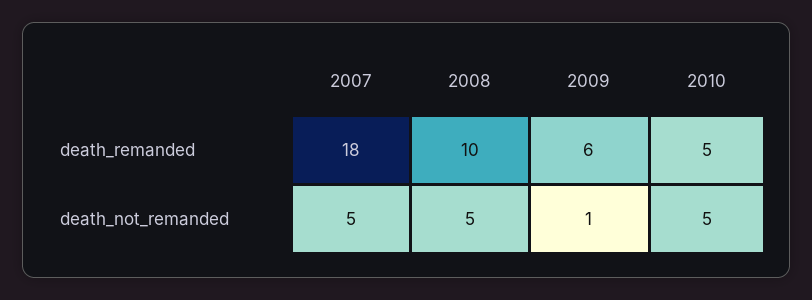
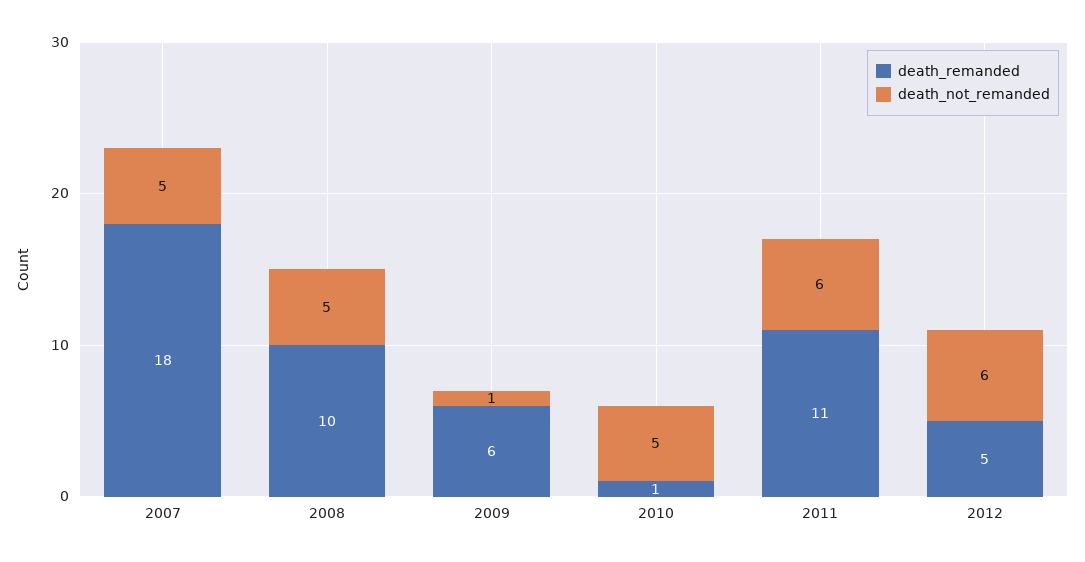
death_remanded, 2010: 5 -> 1
death_remanded, 2011: none -> 11
death_not_remanded, 2011: none -> 6
death_remanded, 2012: none -> 5
death_not_remanded, 2012: none -> 6

